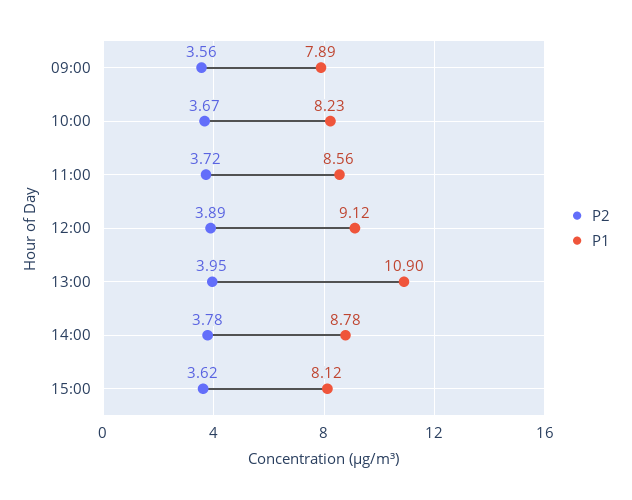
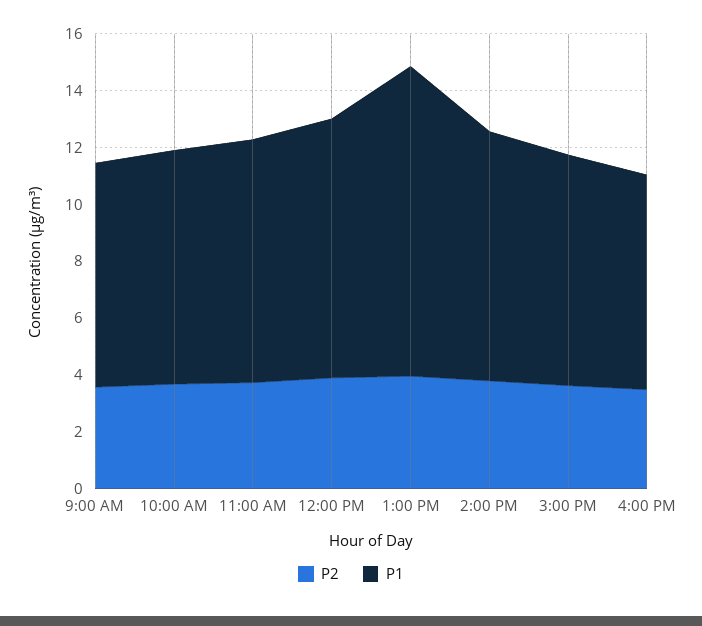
P2, 4:00 PM: none -> 3.5
P1, 4:00 PM: none -> 7.5

